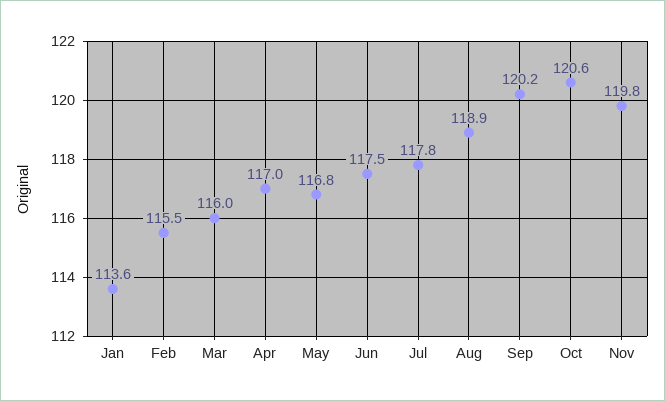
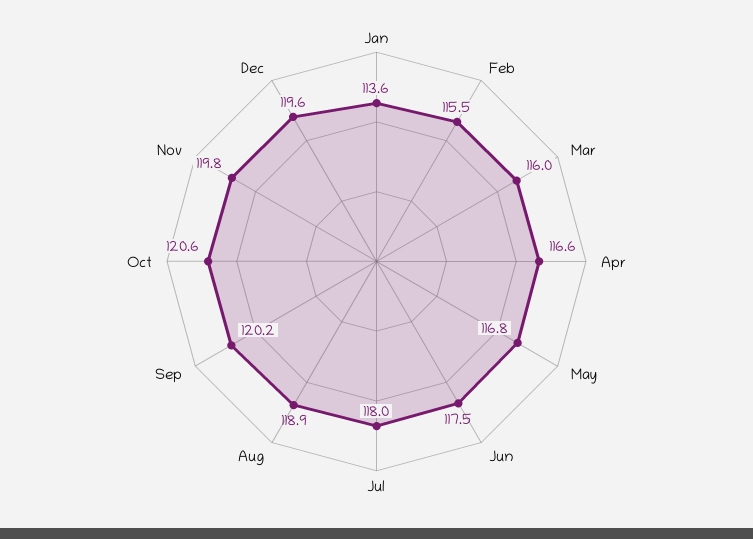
Apr: 117 -> 116.6
Jul: 117.8 -> 118
Dec: none -> 119.6

